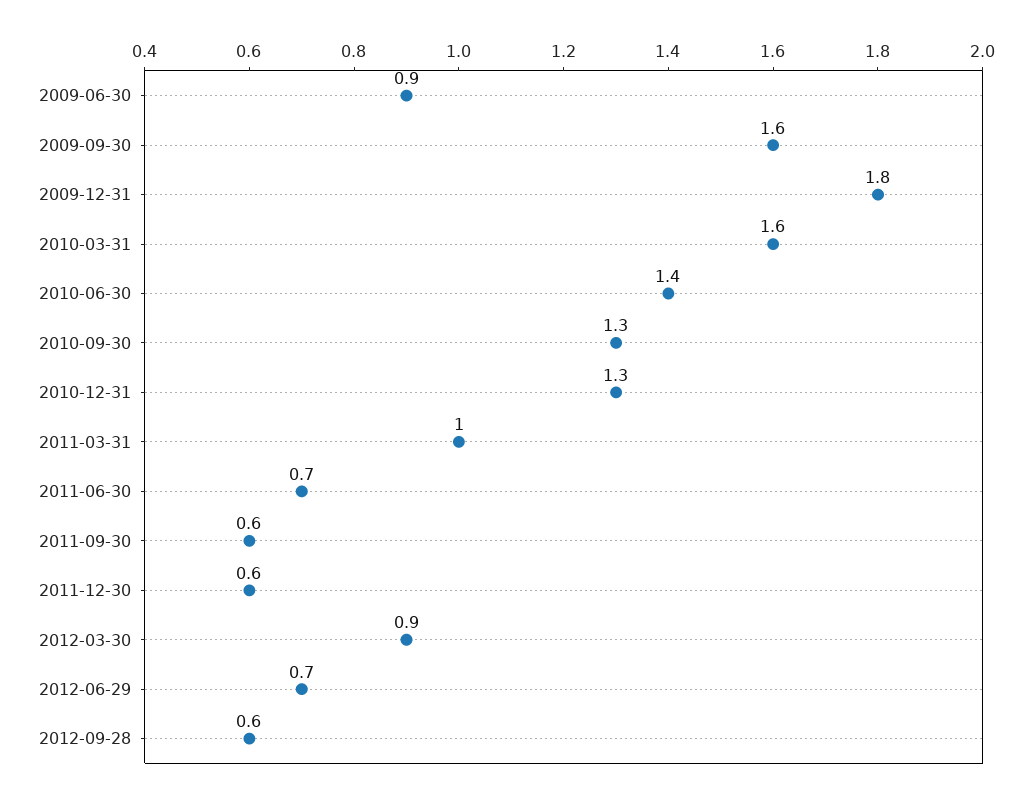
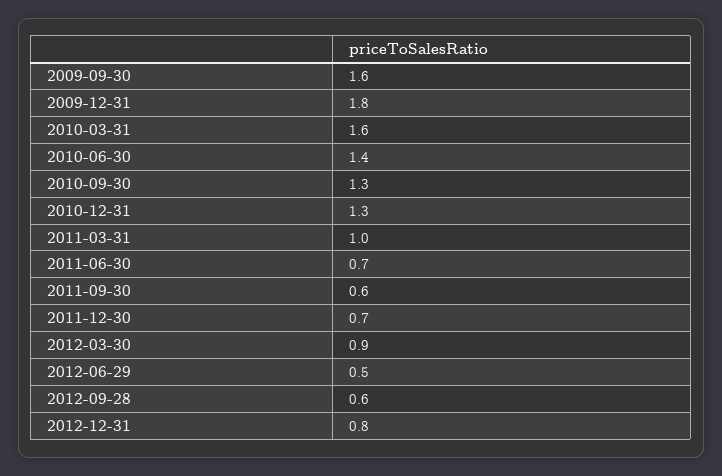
2009-06-30: 0.9 -> none
2011-12-30: 0.6 -> 0.7
2012-06-29: 0.7 -> 0.5
2012-12-31: none -> 0.8

